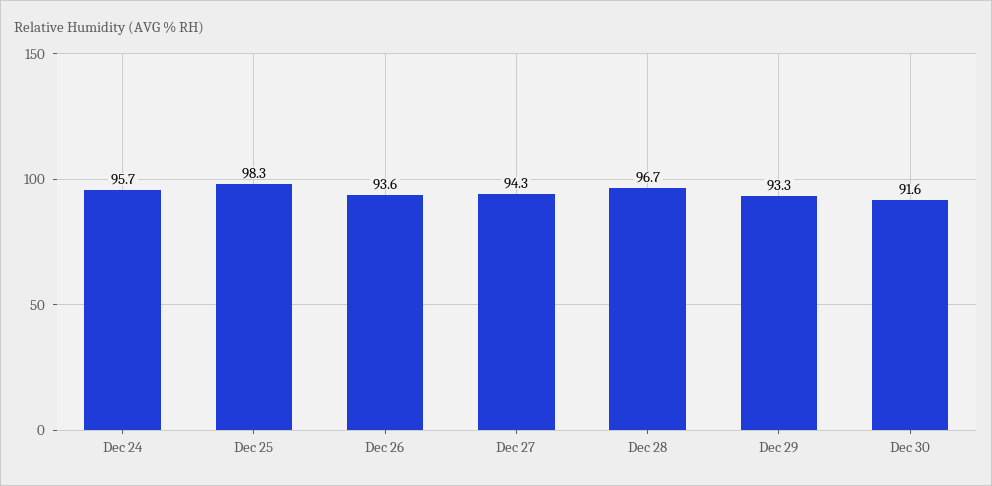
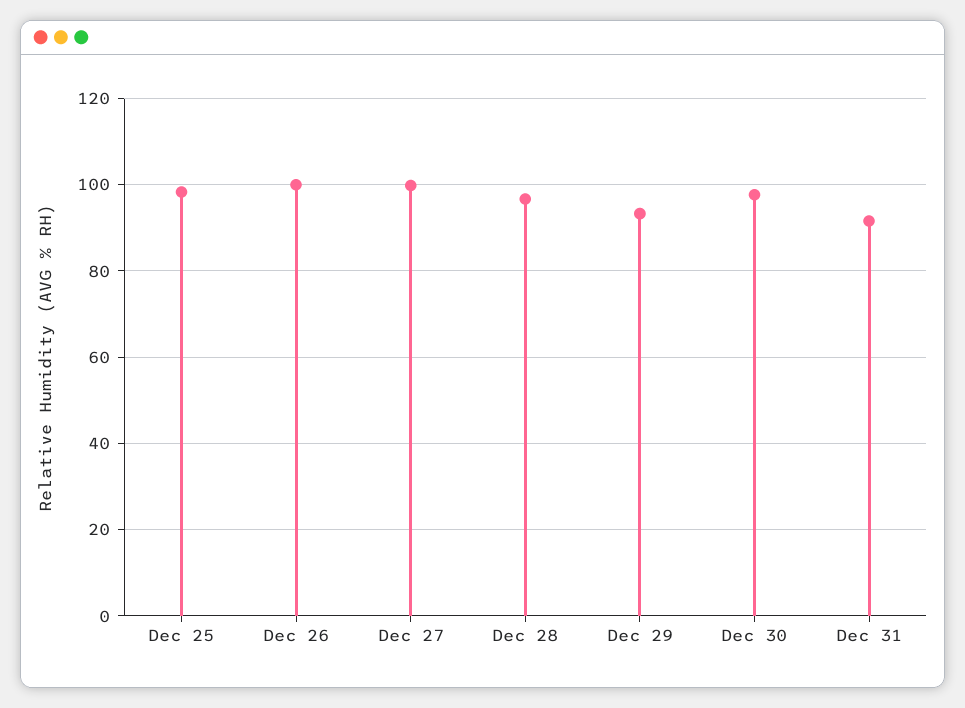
Dec 24: 95.7 -> none
Dec 26: 93.6 -> 100
Dec 27: 94.3 -> 100
Dec 30: 91.6 -> 98
Dec 31: none -> 92

